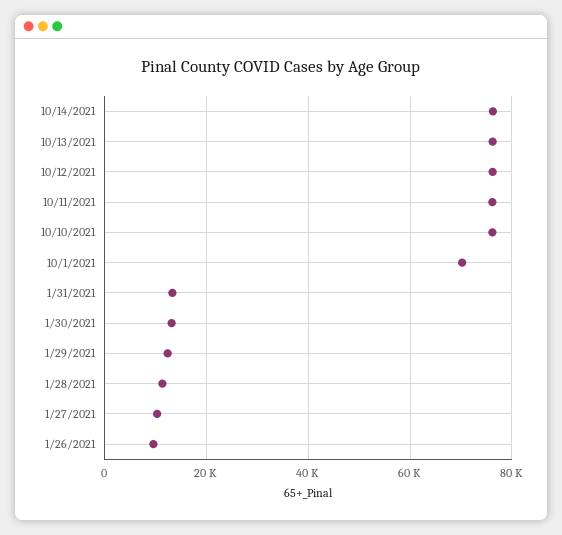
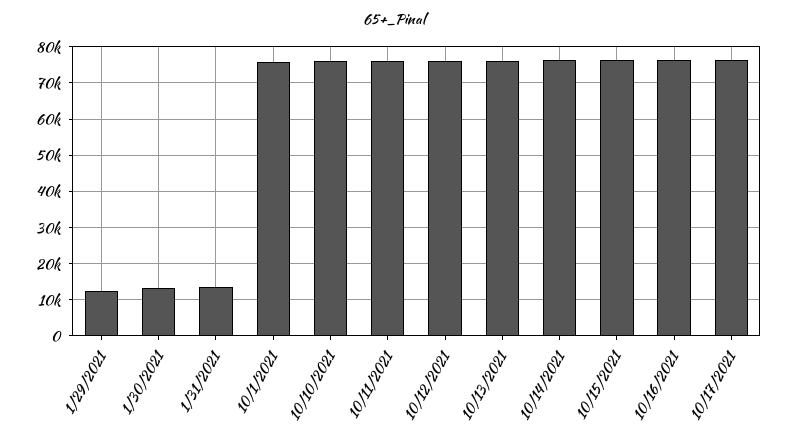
10/1/2021: 70000 -> 76000
1/28/2021: 12000 -> none
1/27/2021: 10000 -> none
1/26/2021: 10000 -> none
10/15/2021: none -> 76000
10/16/2021: none -> 76000
10/17/2021: none -> 76000

